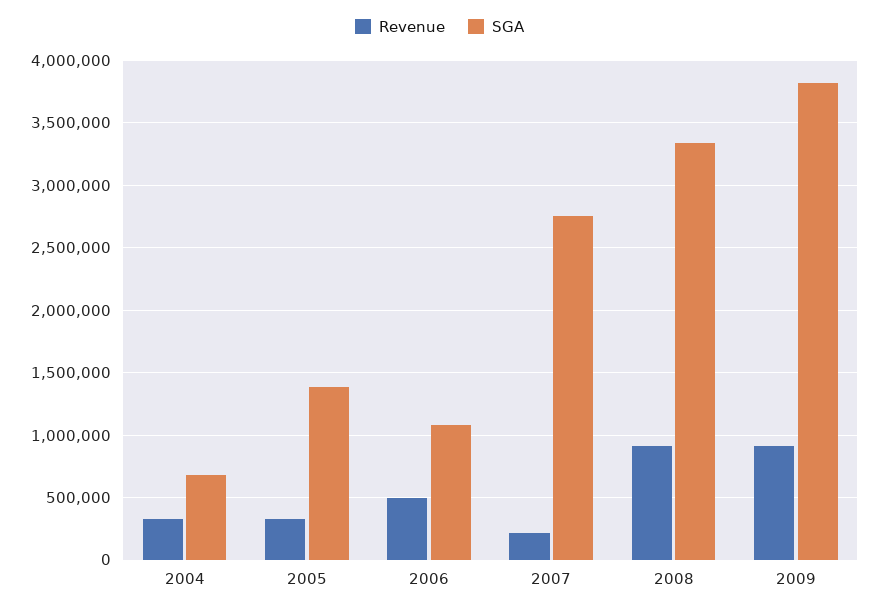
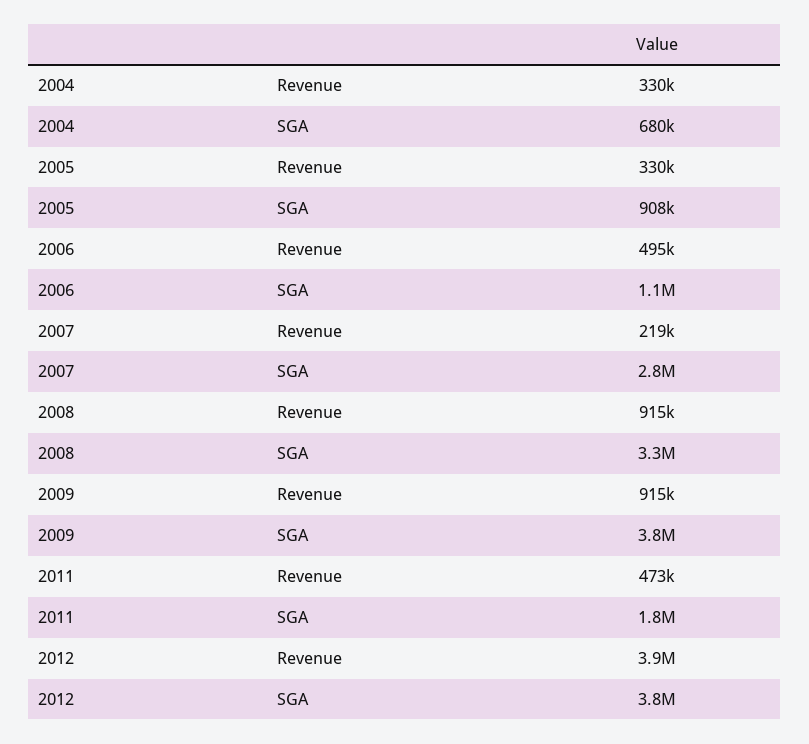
SGA, 2005: 1400000 -> 908000
Revenue, 2011: none -> 473000
SGA, 2011: none -> 1800000
Revenue, 2012: none -> 3900000
SGA, 2012: none -> 3800000

